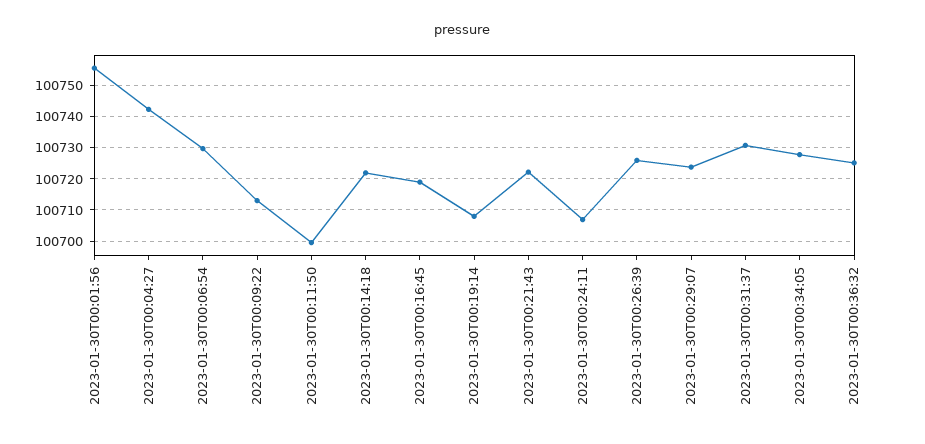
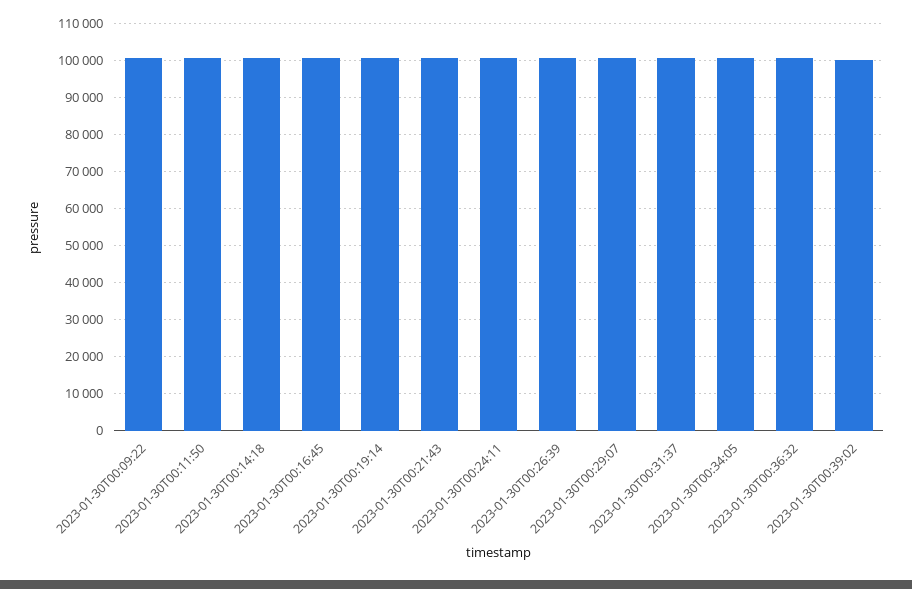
2023-01-30T00:01:56: 100756 -> none
2023-01-30T00:04:27: 100742 -> none
2023-01-30T00:06:54: 100730 -> none
2023-01-30T00:39:02: none -> 100000

